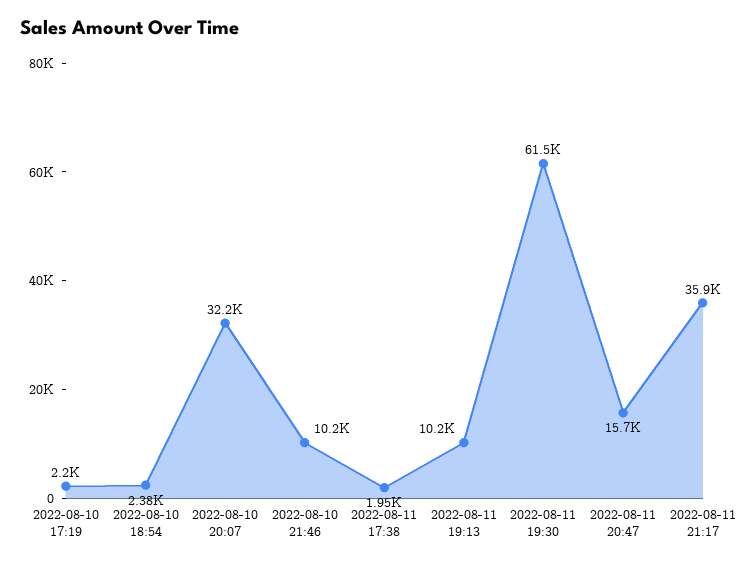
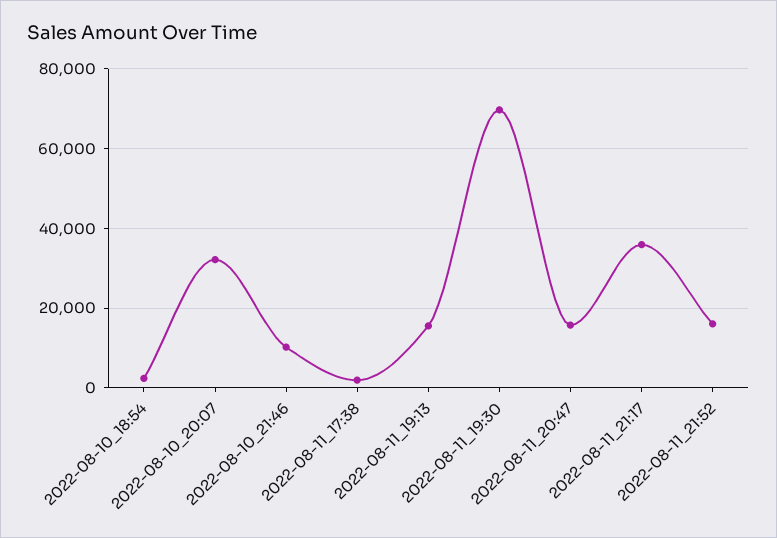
2022-08-10 17:19: 2200 -> none
2022-08-11 19:13: 10200 -> 16000
2022-08-11 19:30: 61500 -> 70000
2022-08-11_21:52: none -> 16000

